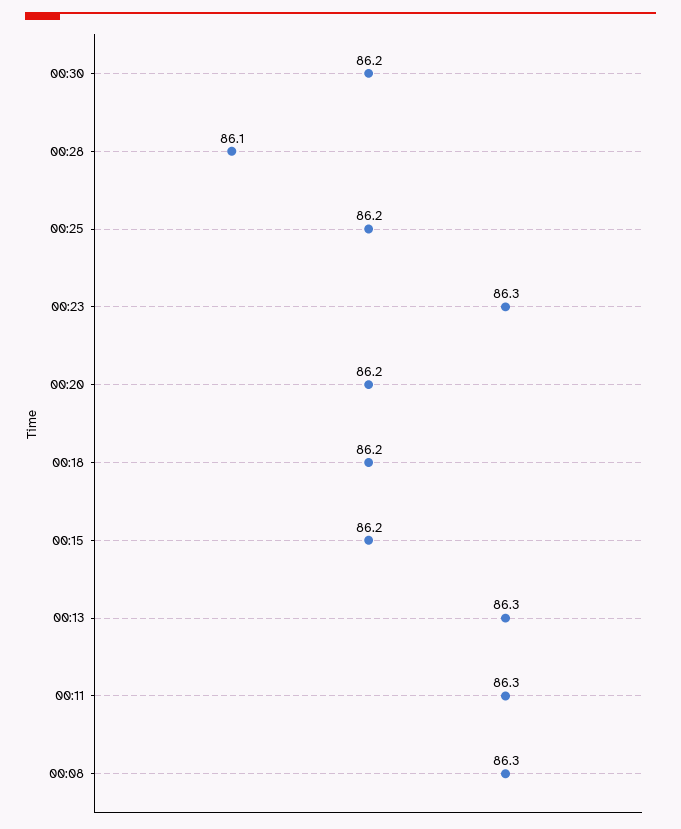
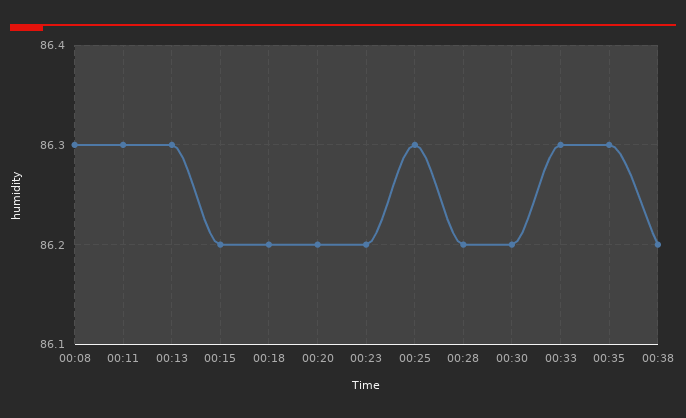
00:28: 86.1 -> 86.2
00:25: 86.2 -> 86.3
00:23: 86.3 -> 86.2
00:33: none -> 86.3
00:35: none -> 86.3
00:38: none -> 86.2

